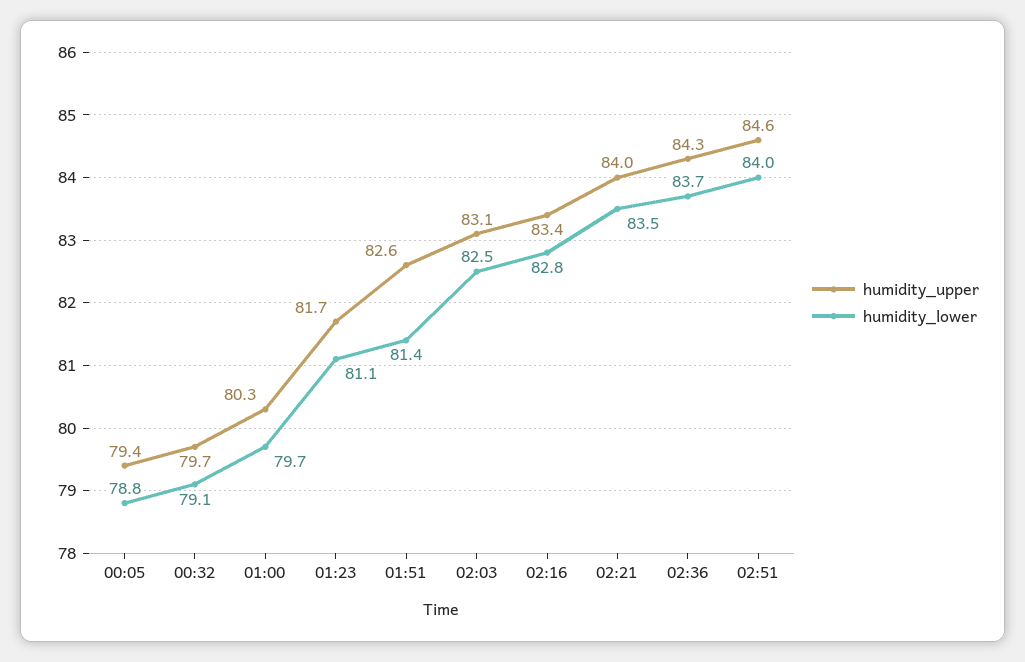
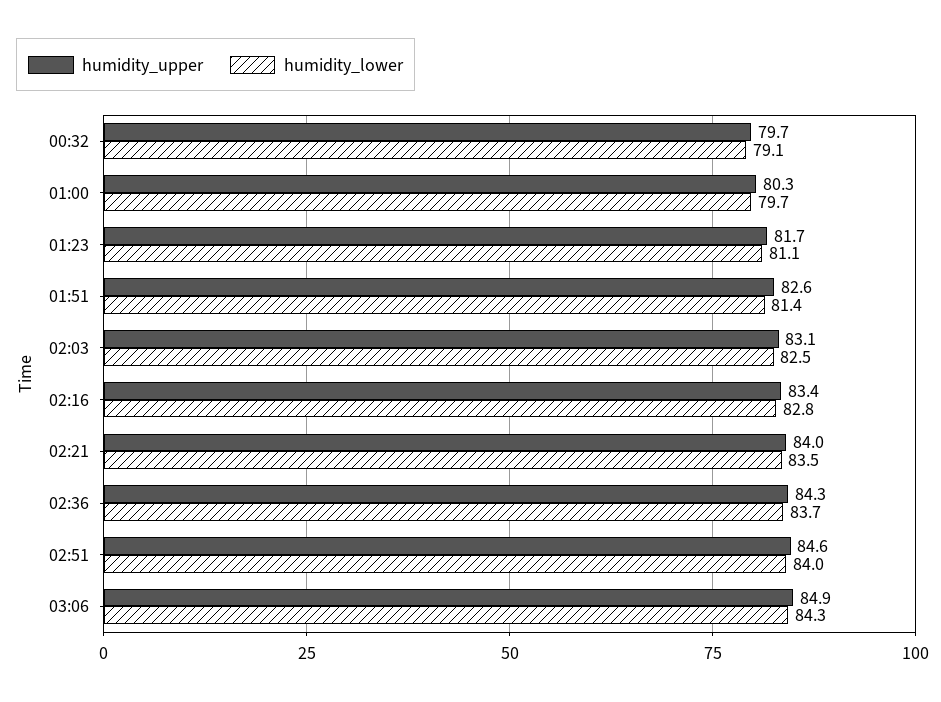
humidity_upper, 00:05: 79.4 -> none
humidity_lower, 00:05: 78.8 -> none
humidity_upper, 03:06: none -> 84.9
humidity_lower, 03:06: none -> 84.3

